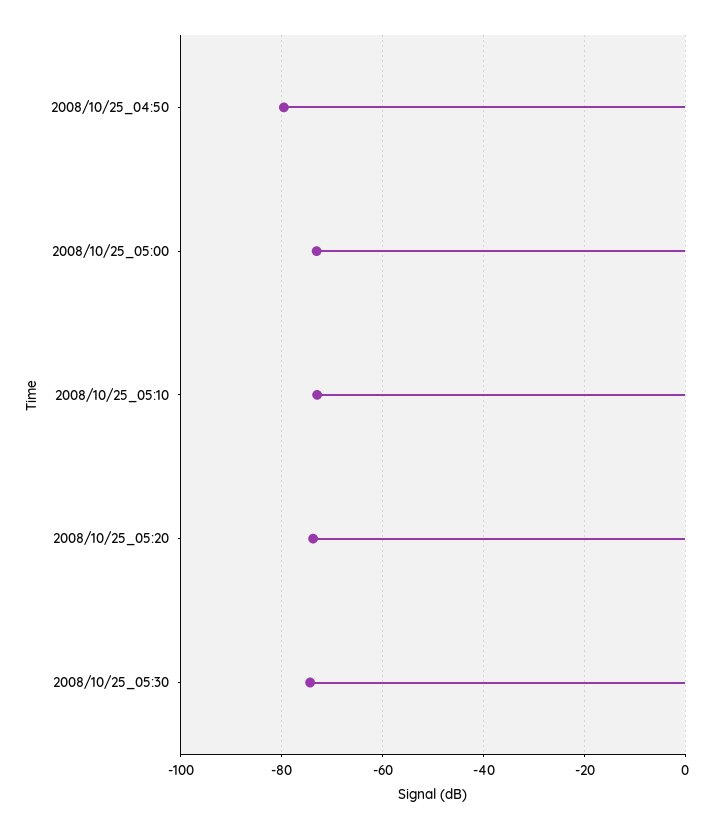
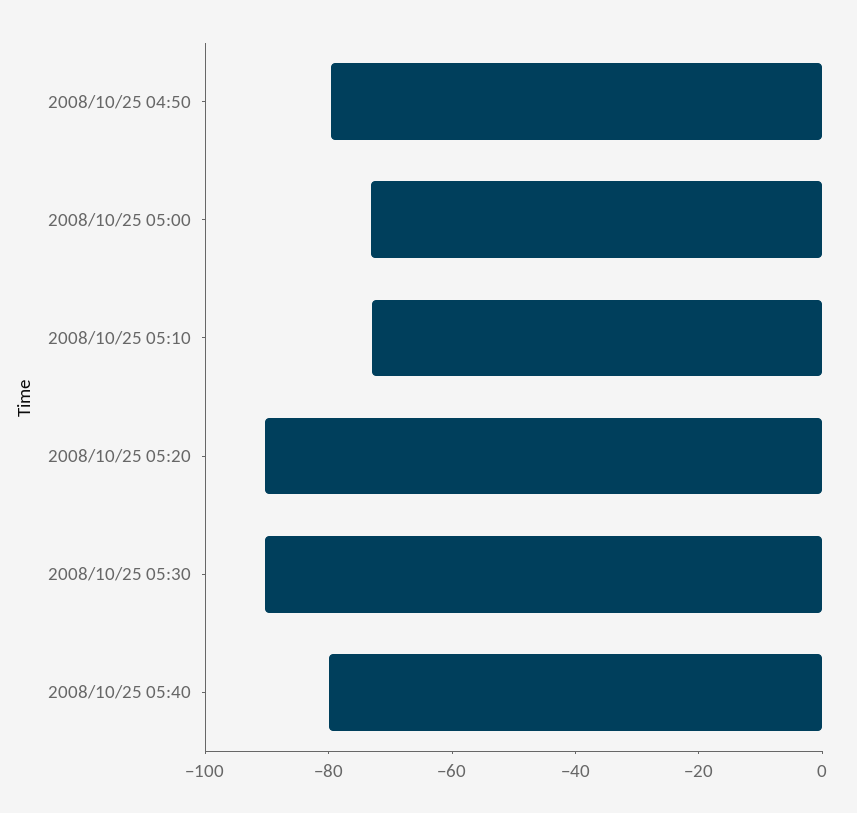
2008/10/25_05:20: -74 -> -90
2008/10/25_05:30: -74 -> -90
2008/10/25 05:40: none -> -80

